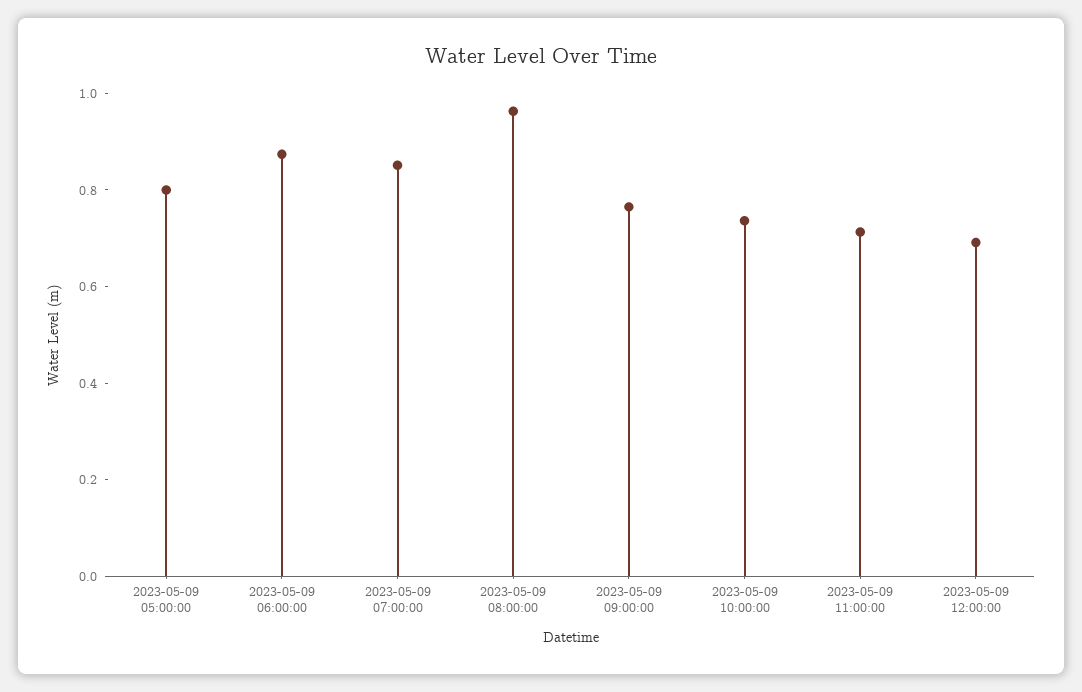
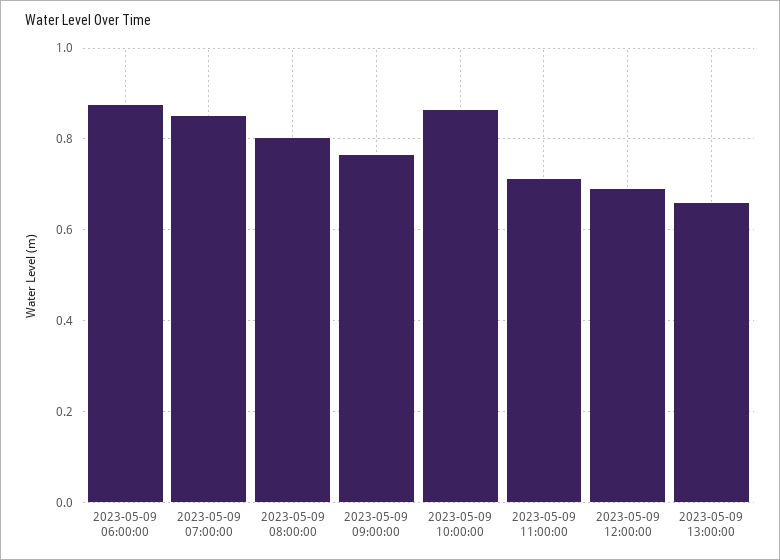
2023-05-09 05:00:00: 0.8 -> none
2023-05-09 08:00:00: 0.95 -> 0.8
2023-05-09 10:00:00: 0.75 -> 0.86
2023-05-09 13:00:00: none -> 0.66

